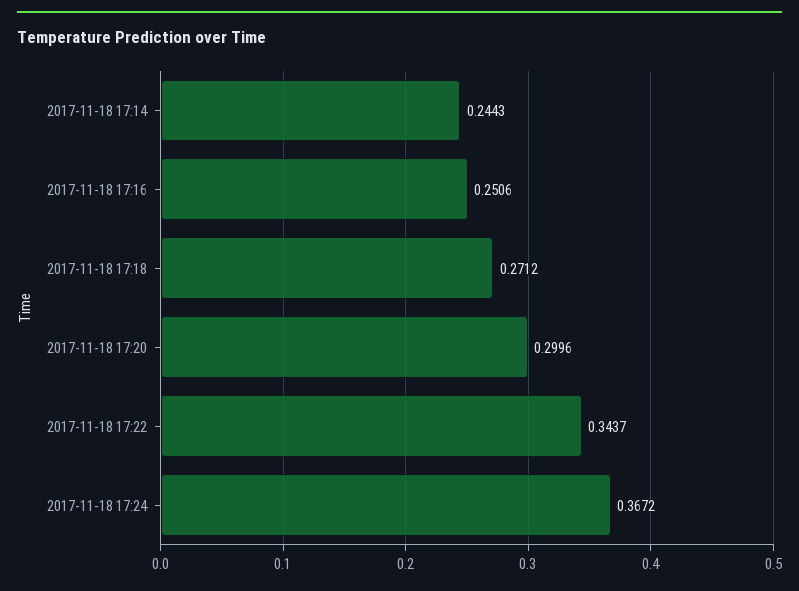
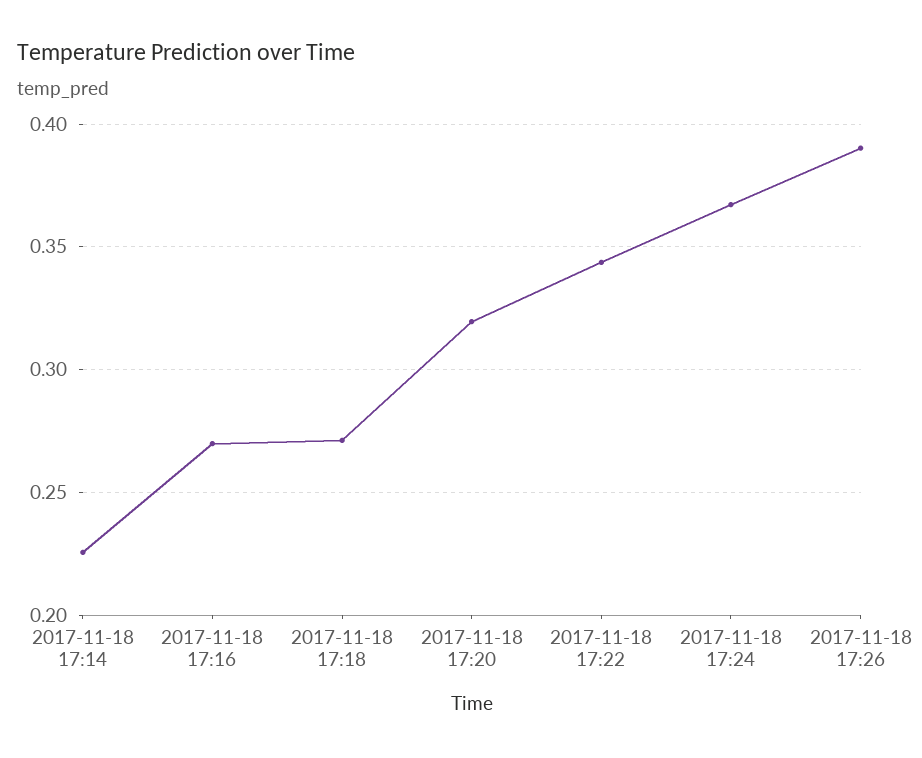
2017-11-18 17:14: 0.2443 -> 0.225
2017-11-18 17:16: 0.2506 -> 0.27
2017-11-18 17:20: 0.2996 -> 0.32
2017-11-18 17:26: none -> 0.39

